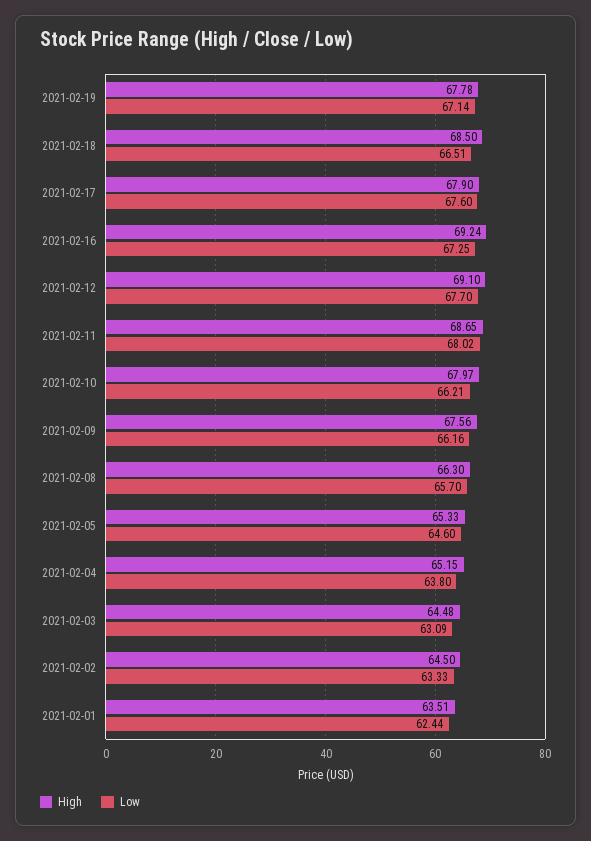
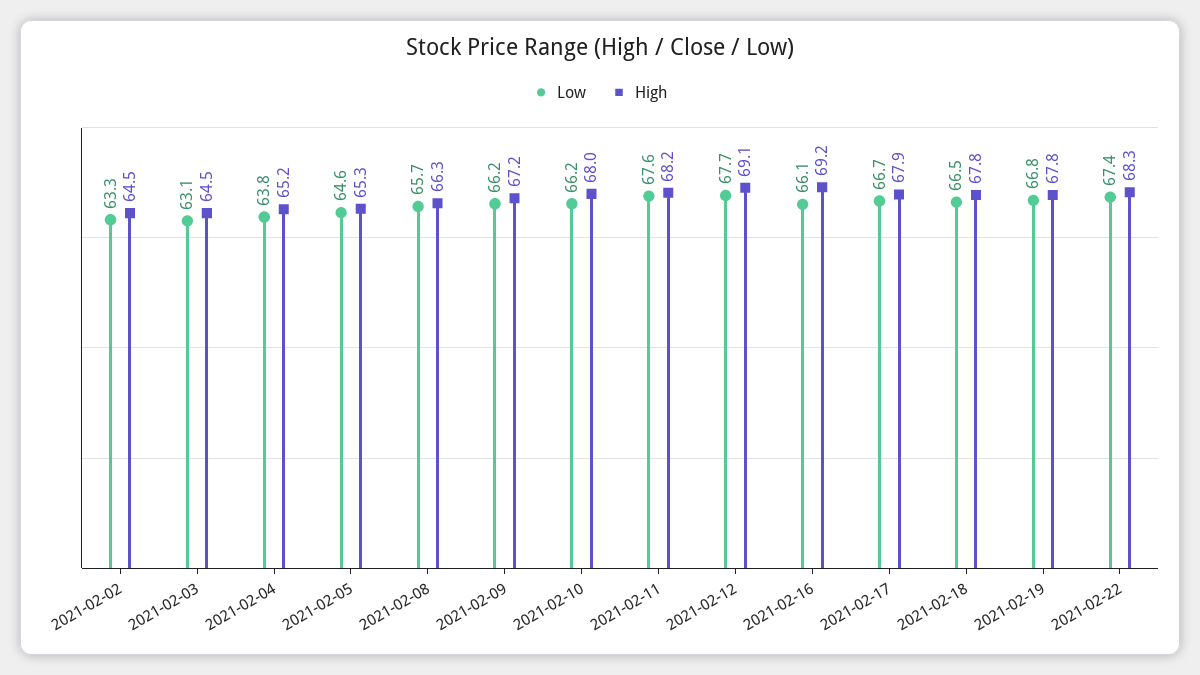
Low, 2021-02-19: 67.14 -> 66.8
High, 2021-02-18: 68.5 -> 67.8
Low, 2021-02-17: 67.6 -> 66.7
Low, 2021-02-16: 67.25 -> 66.1
High, 2021-02-11: 68.65 -> 68.2
Low, 2021-02-11: 68.02 -> 67.6
High, 2021-02-09: 67.56 -> 67.2
High, 2021-02-01: 63.51 -> none
Low, 2021-02-01: 62.44 -> none
Low, 2021-02-22: none -> 67.4
High, 2021-02-22: none -> 68.3

